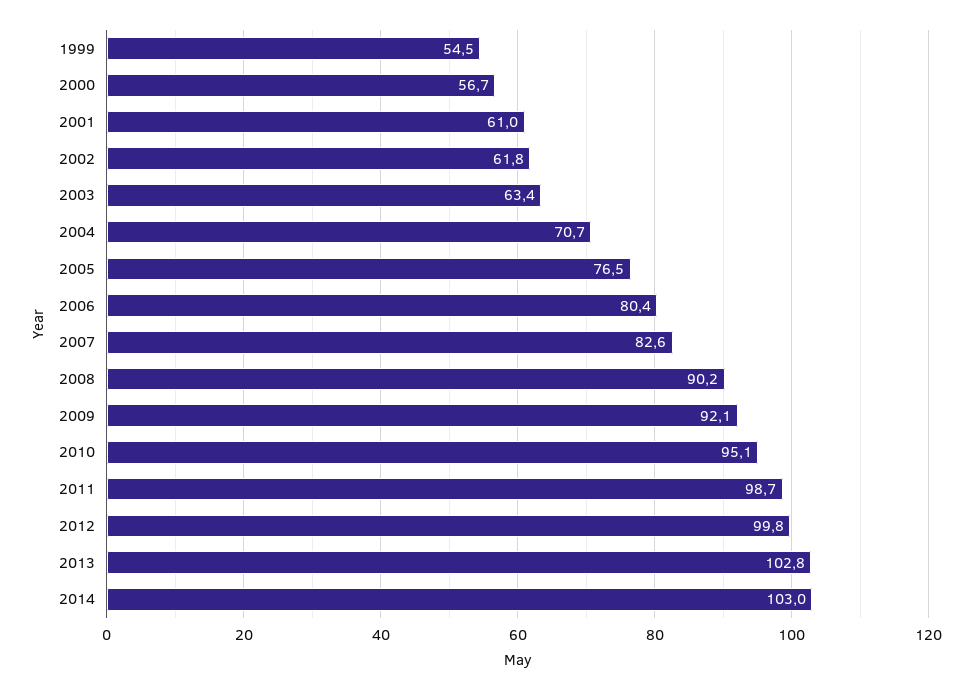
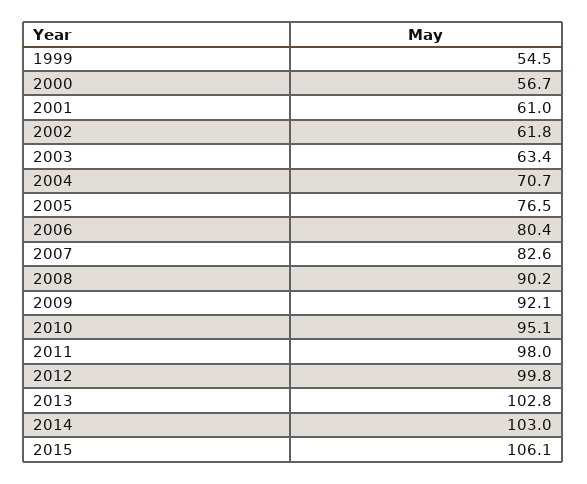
2011: 98.7 -> 98
2015: none -> 106.1

